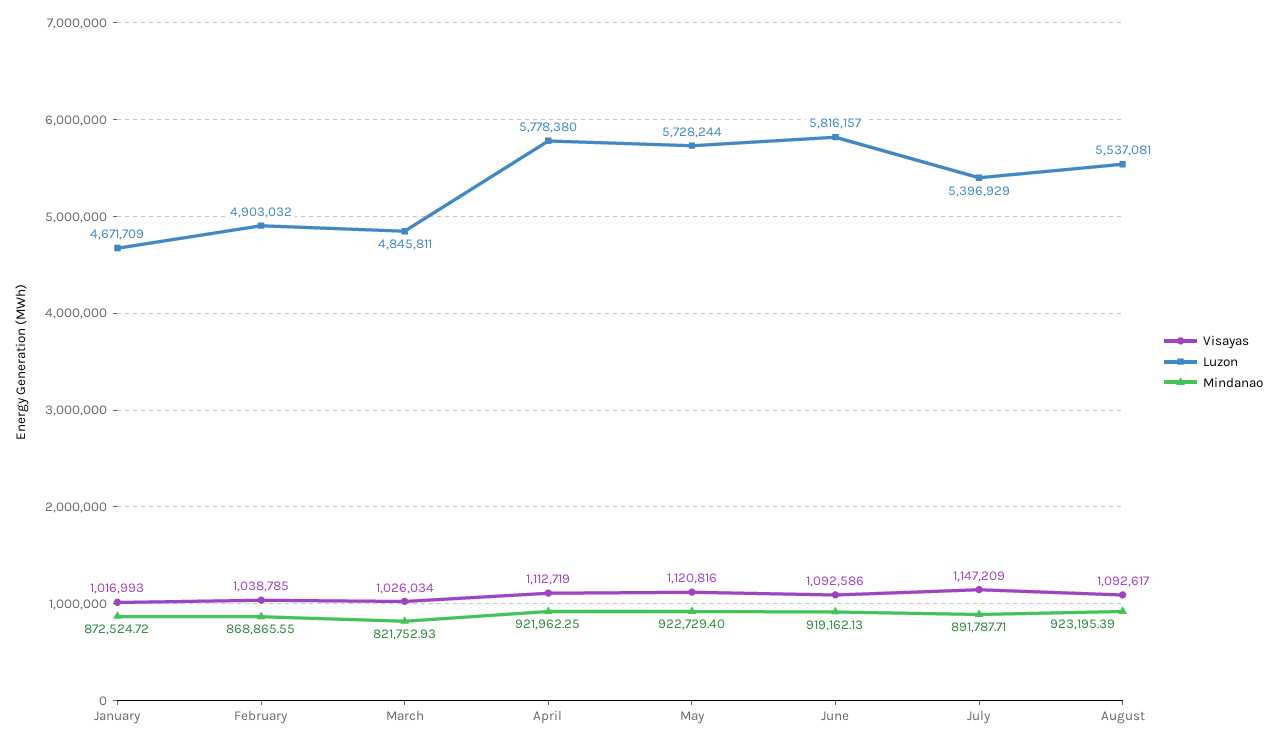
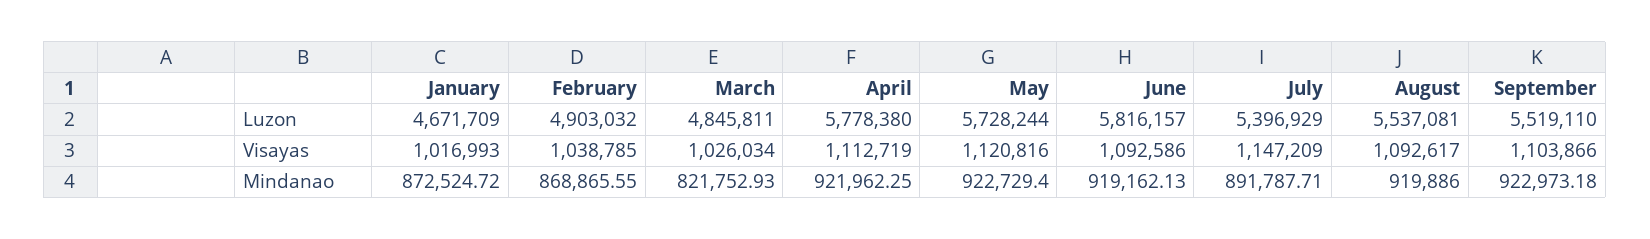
Mindanao, August: 923195.39 -> 919886
Luzon, September: none -> 5519110
Visayas, September: none -> 1103866
Mindanao, September: none -> 922973.18

